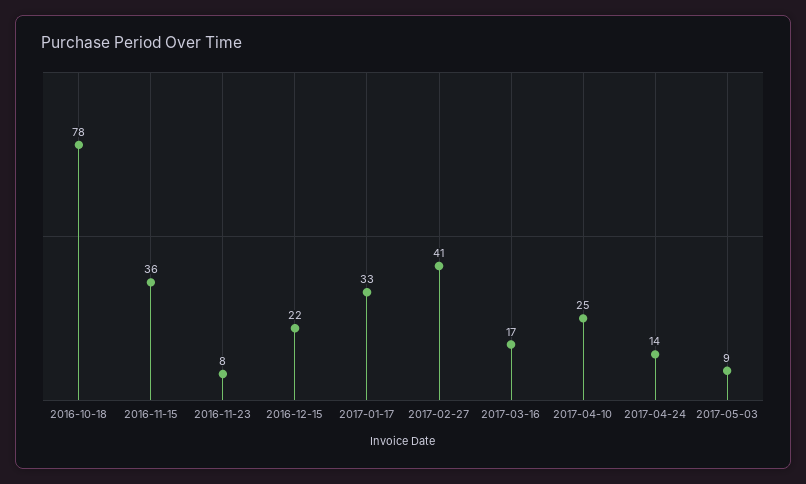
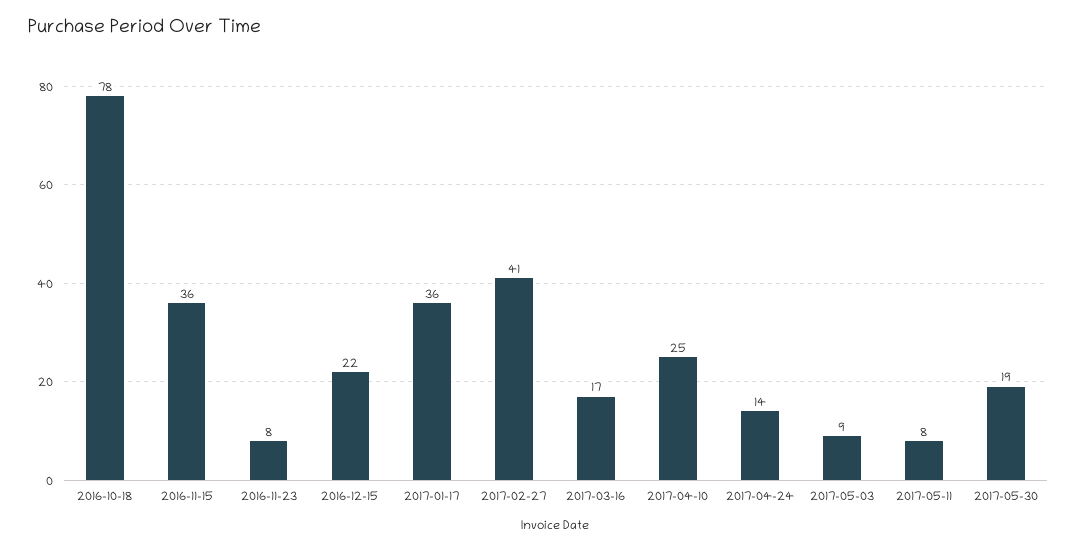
2017-01-17: 33 -> 36
2017-05-11: none -> 8
2017-05-30: none -> 19

